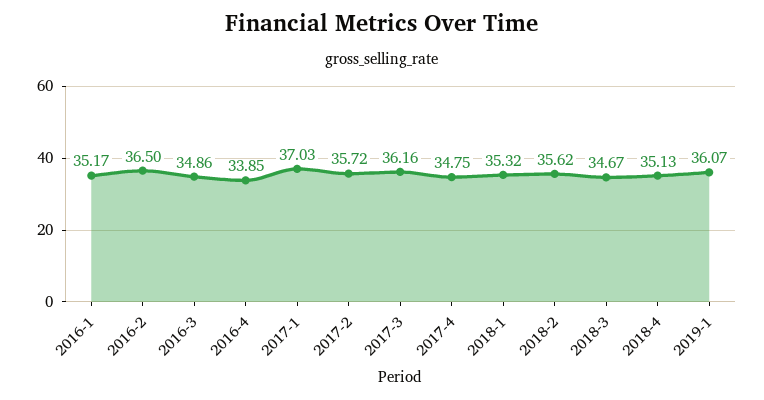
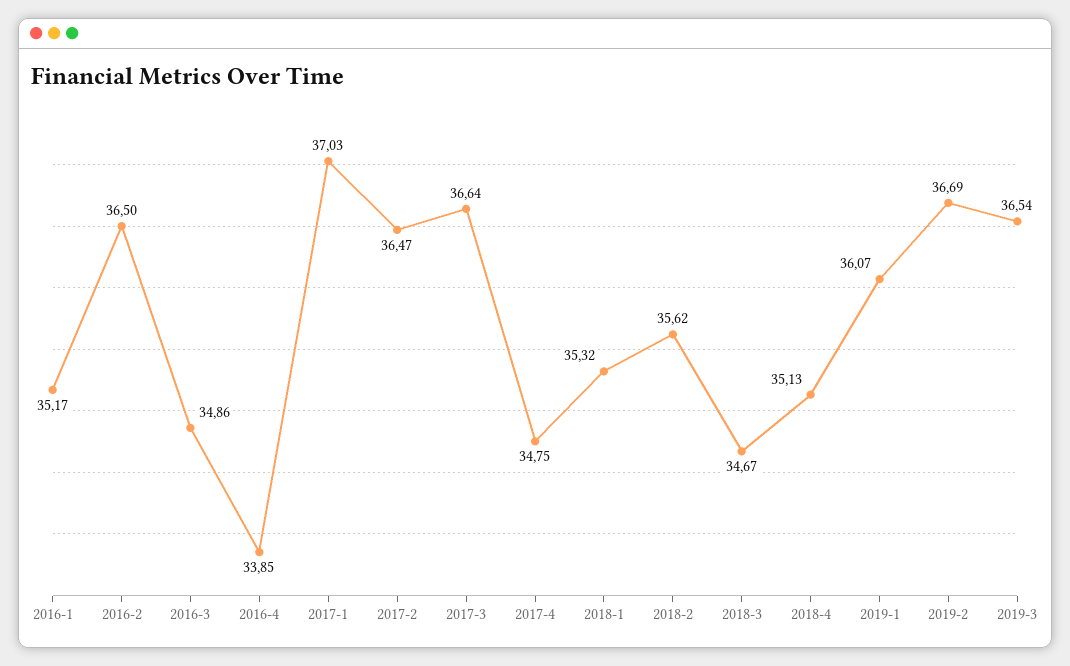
2017-2: 35.72 -> 36.47
2017-3: 36.16 -> 36.64
2019-2: none -> 36.69
2019-3: none -> 36.54

